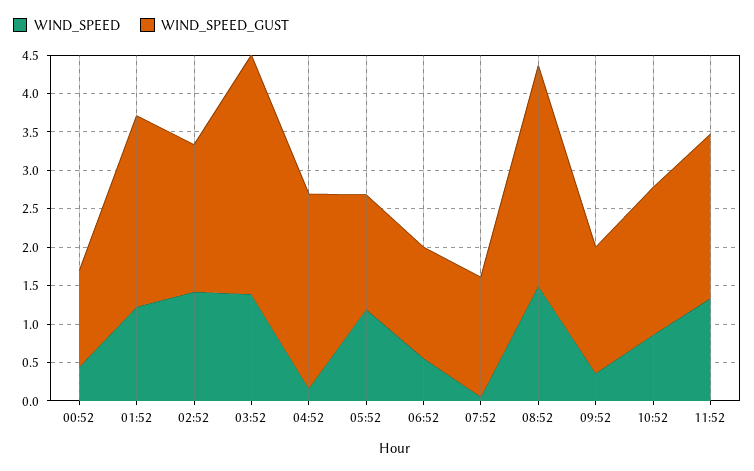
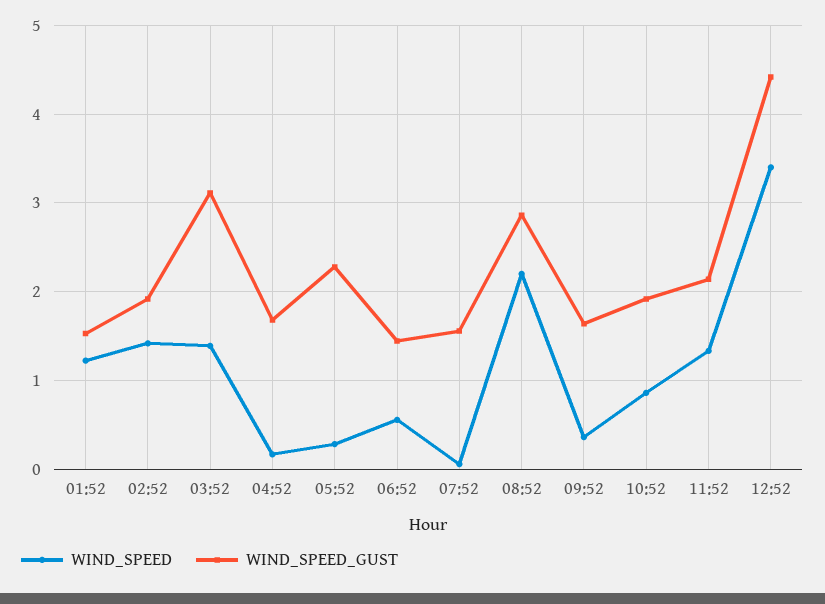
WIND_SPEED, 00:52: 0.5 -> none
WIND_SPEED_GUST, 00:52: 1.25 -> none
WIND_SPEED_GUST, 01:52: 2.5 -> 1.5
WIND_SPEED_GUST, 04:52: 2.5 -> 1.7
WIND_SPEED, 05:52: 1.25 -> 0.3
WIND_SPEED_GUST, 05:52: 1.5 -> 2.3
WIND_SPEED, 08:52: 1.5 -> 2.2
WIND_SPEED, 12:52: none -> 3.4
WIND_SPEED_GUST, 12:52: none -> 4.4

